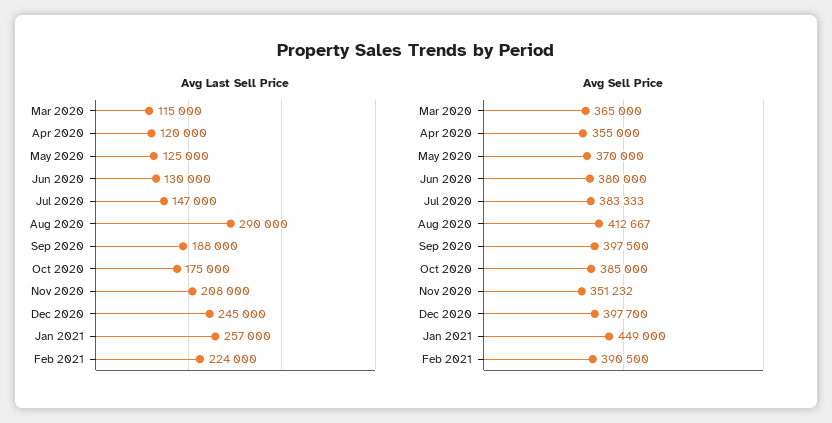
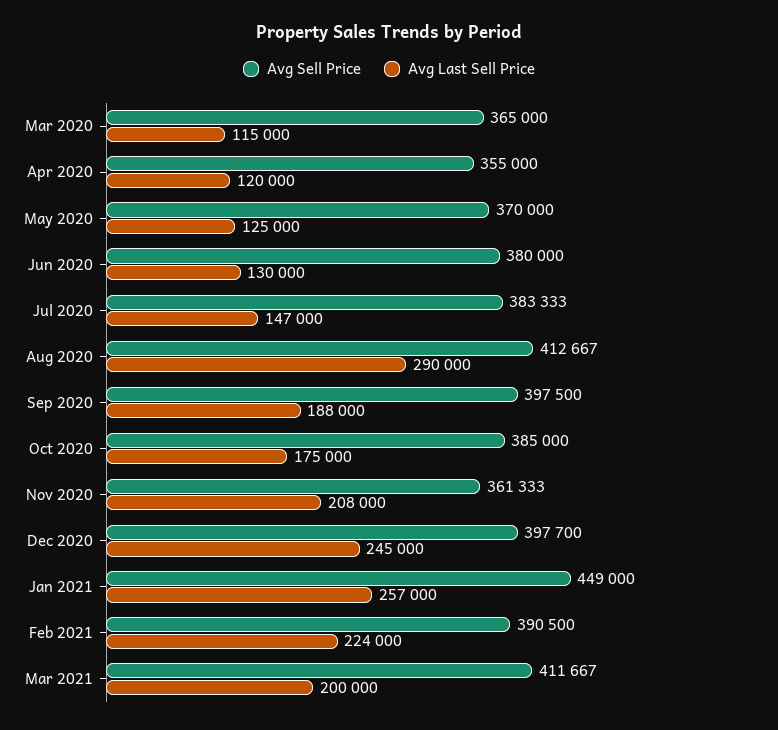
Avg Sell Price, Nov 2020: 351232 -> 361333
Avg Sell Price, Mar 2021: none -> 411667
Avg Last Sell Price, Mar 2021: none -> 200000

